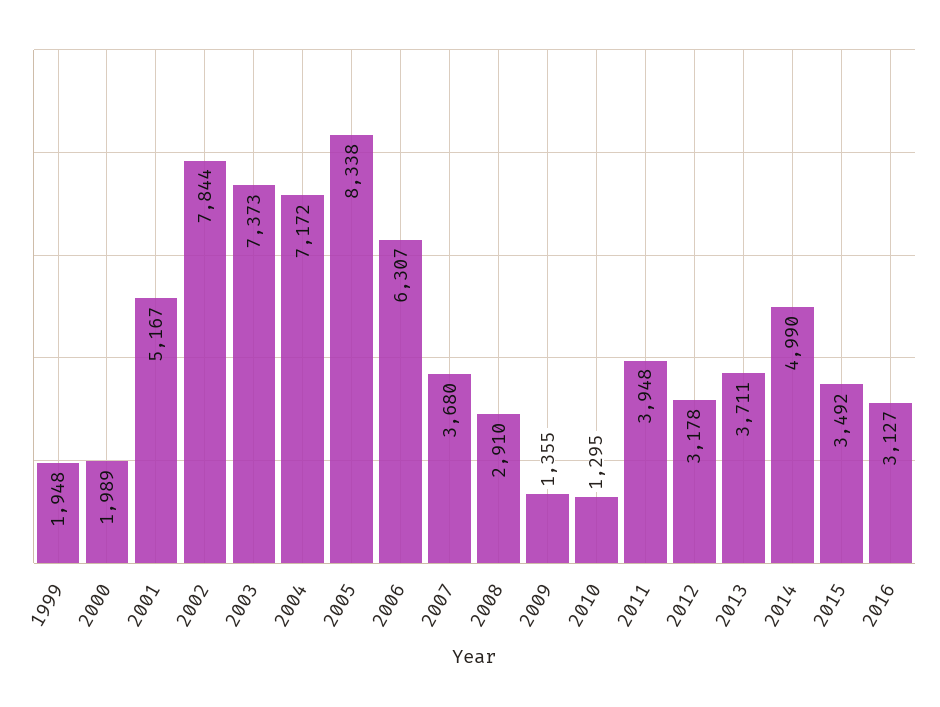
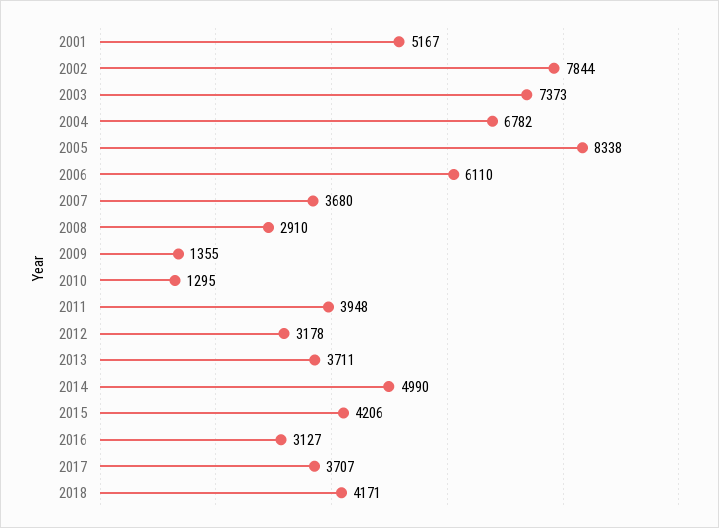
1999: 1948 -> none
2000: 1989 -> none
2004: 7172 -> 6782
2006: 6307 -> 6110
2015: 3492 -> 4206
2017: none -> 3707
2018: none -> 4171

